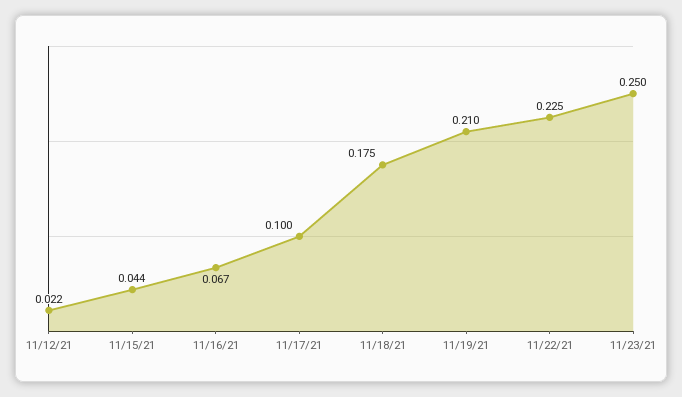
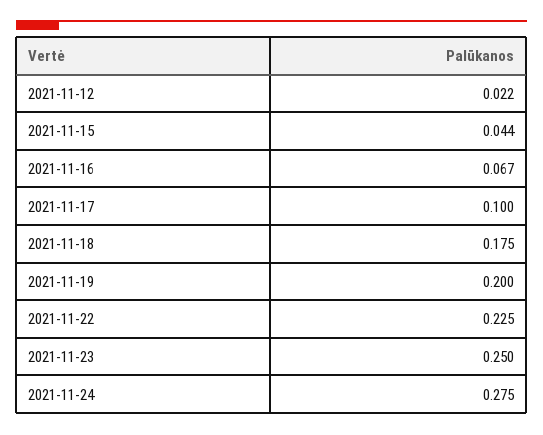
11/19/21: 0.21 -> 0.2
2021-11-24: none -> 0.275

